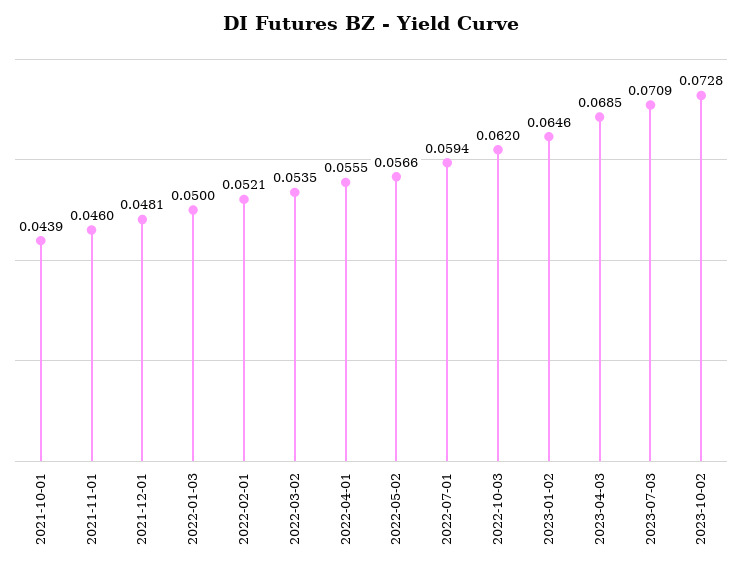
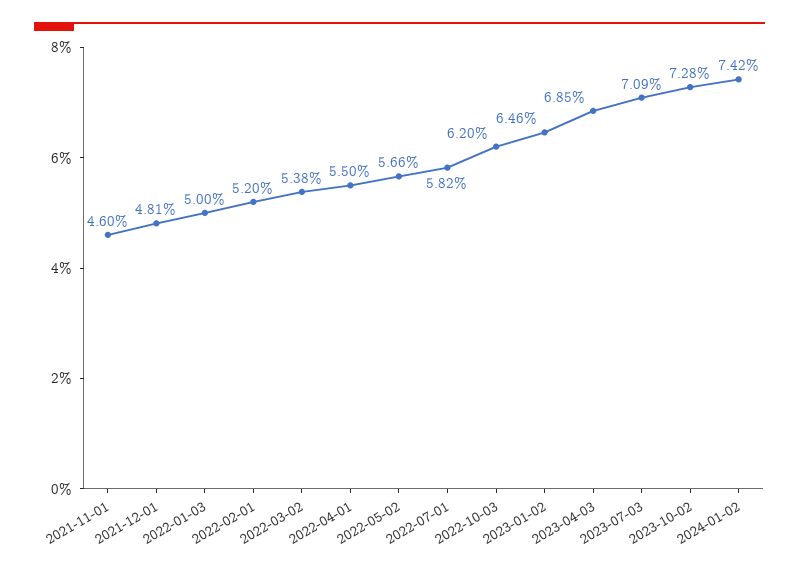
2021-10-01: 0.0439 -> none
2022-02-01: 0.0521 -> 0.052
2022-03-02: 0.0535 -> 0.0538
2022-04-01: 0.0555 -> 0.055
2022-07-01: 0.0594 -> 0.0582
2024-01-02: none -> 0.0742

